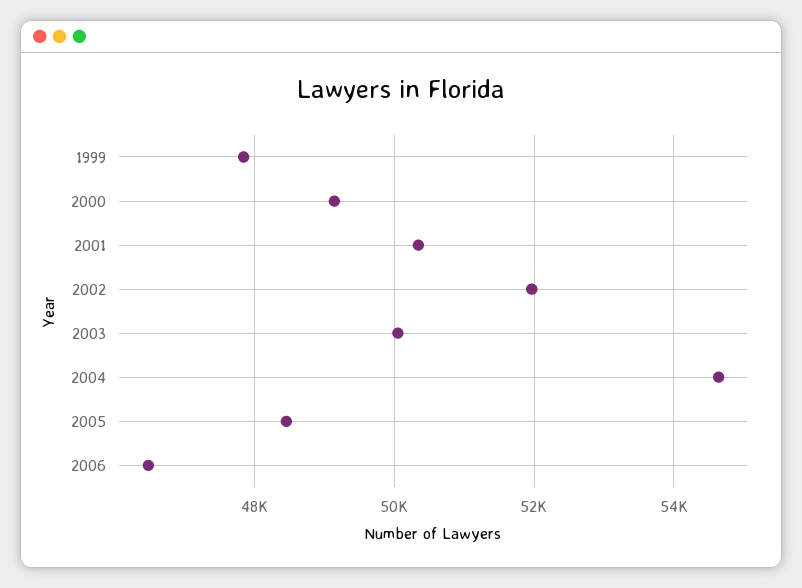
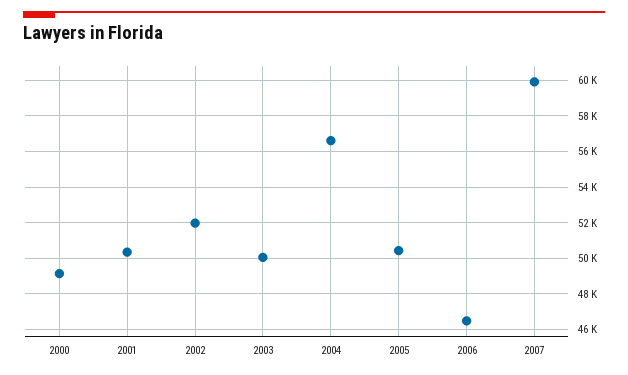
1999: 47800 -> none
2004: 54600 -> 56500
2005: 48400 -> 50500
2007: none -> 60000

